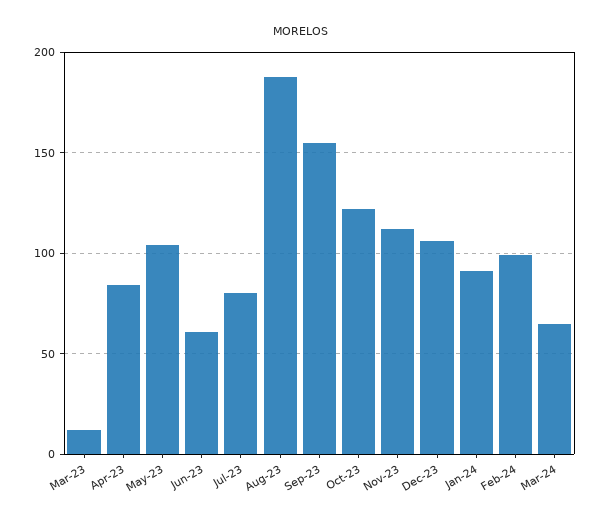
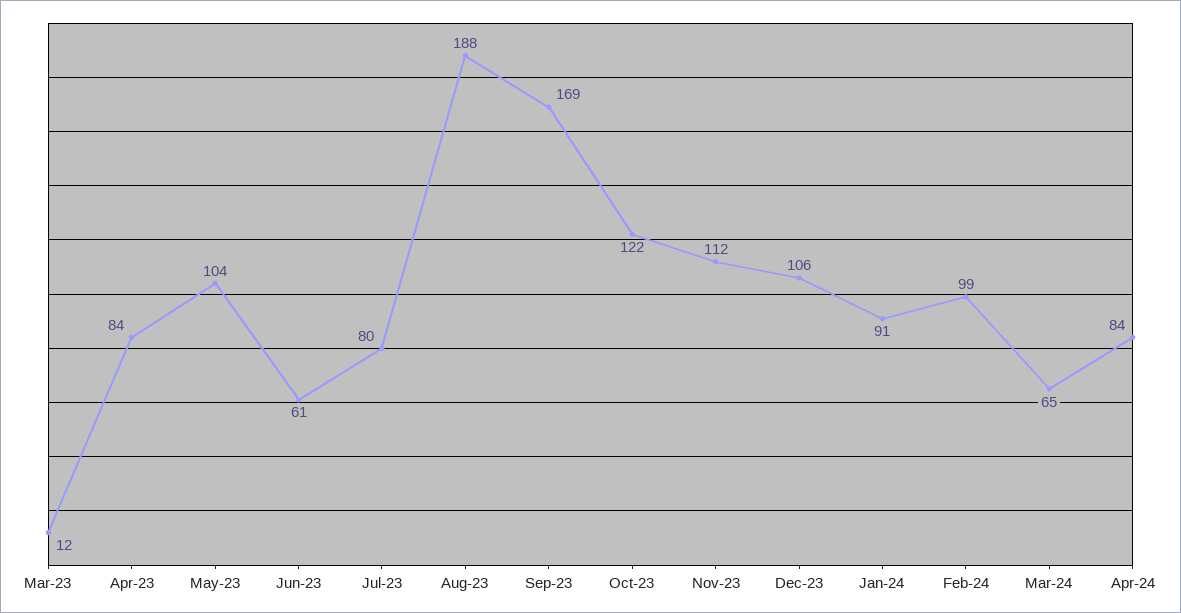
Sep-23: 155 -> 169
Apr-24: none -> 84

